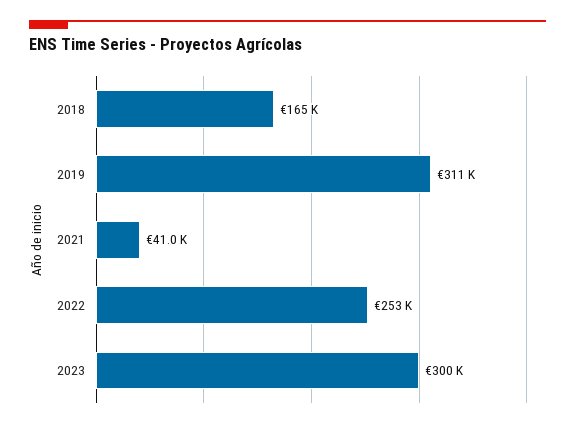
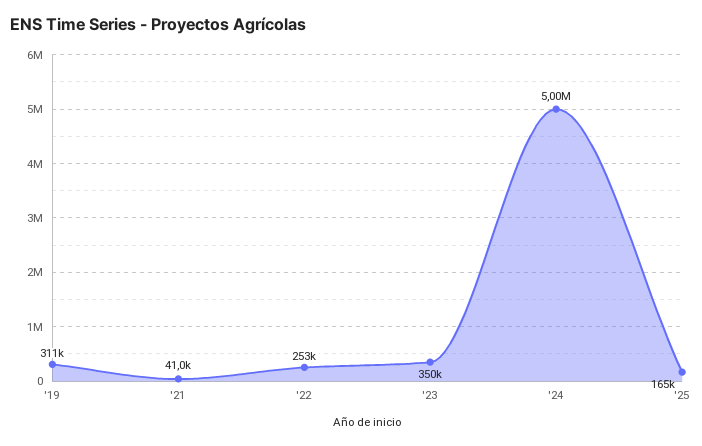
2018: 165000 -> none
2023: 300000 -> 350000
'24: none -> 5000000
'25: none -> 165000

